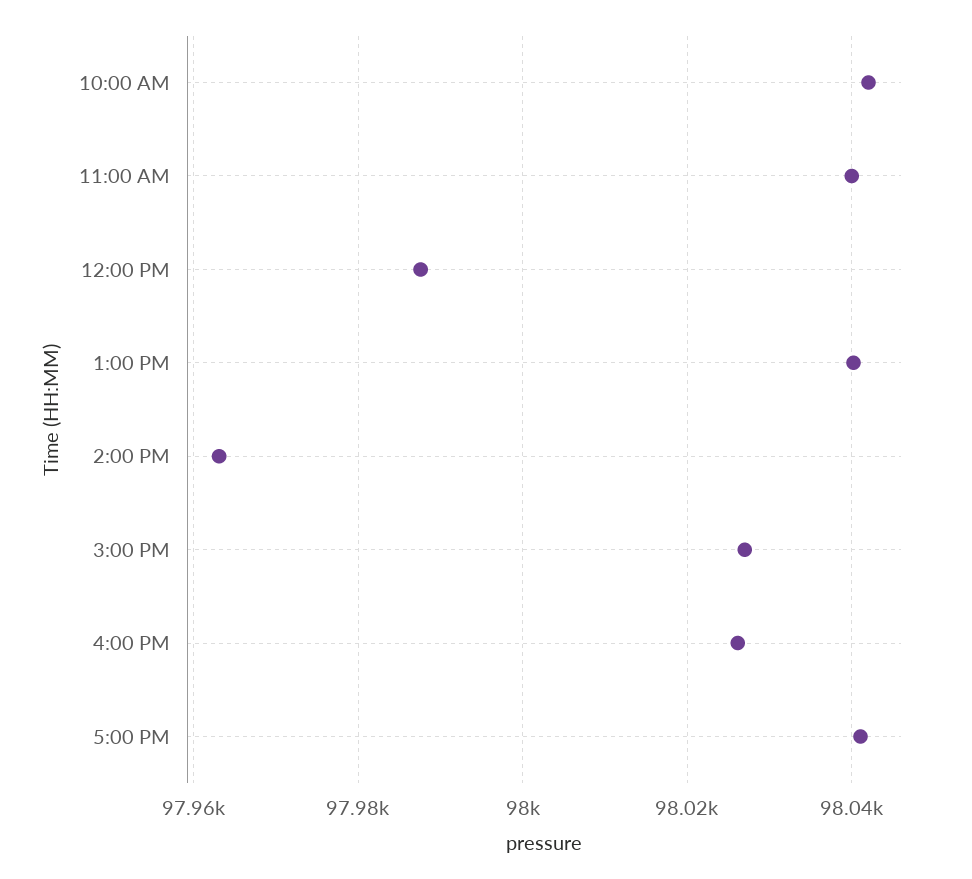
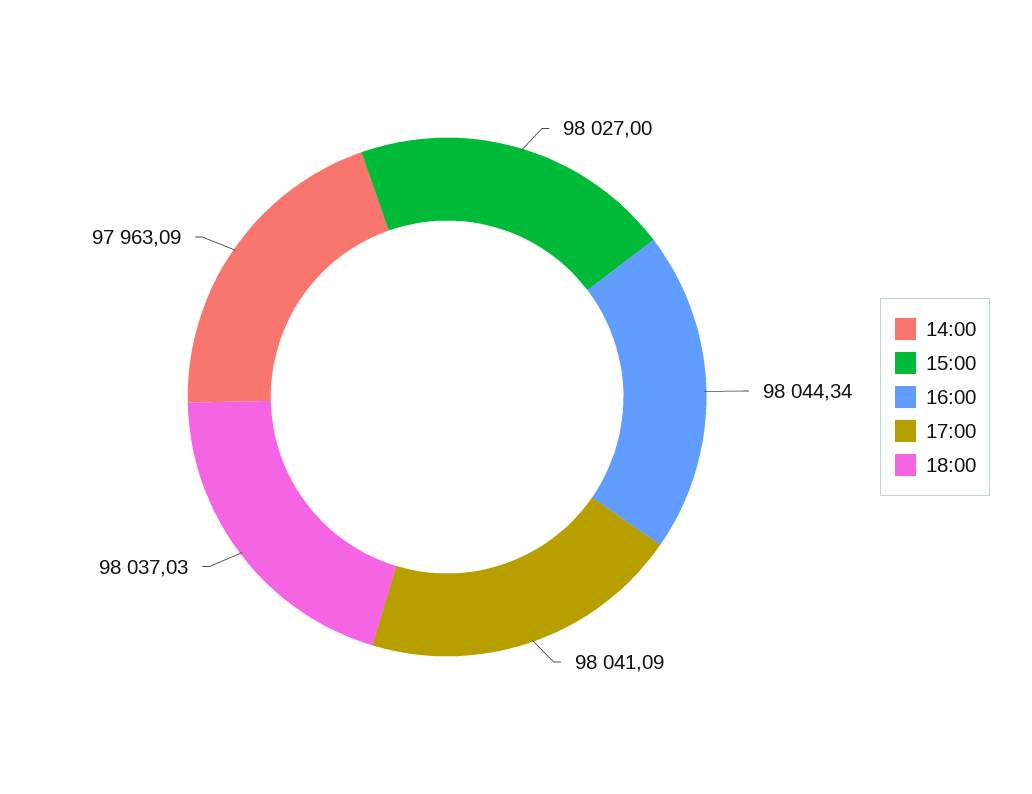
10:00 AM: 98042 -> none
11:00 AM: 98040 -> none
12:00 PM: 97988 -> none
1:00 PM: 98040 -> none
4:00 PM: 98026 -> 98044.34
18:00: none -> 98037.03

